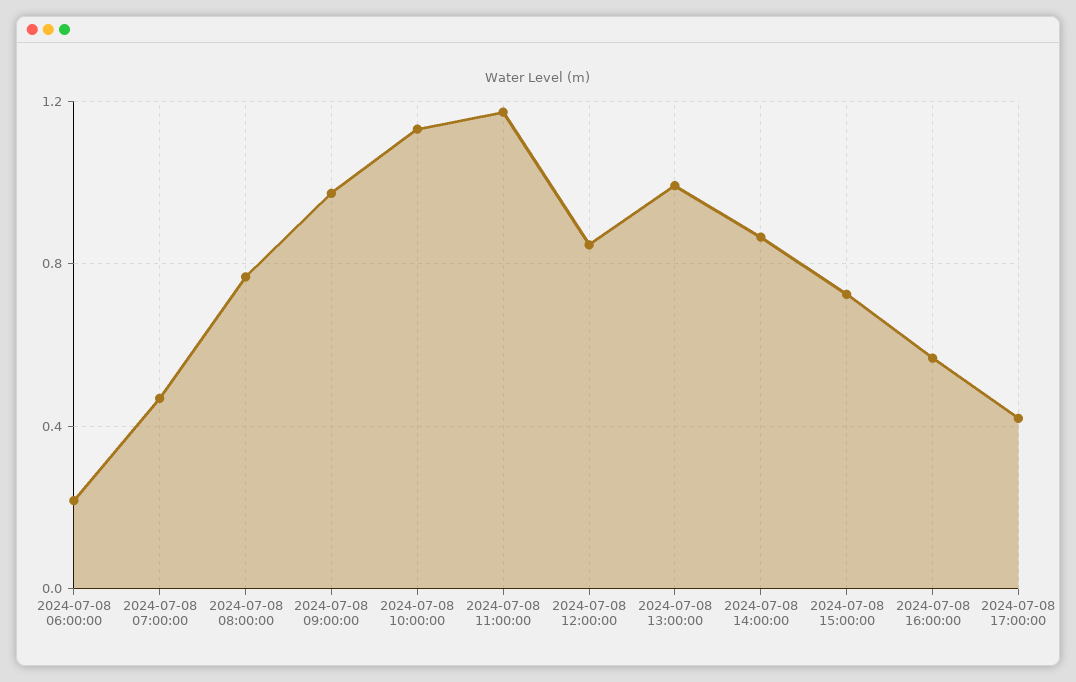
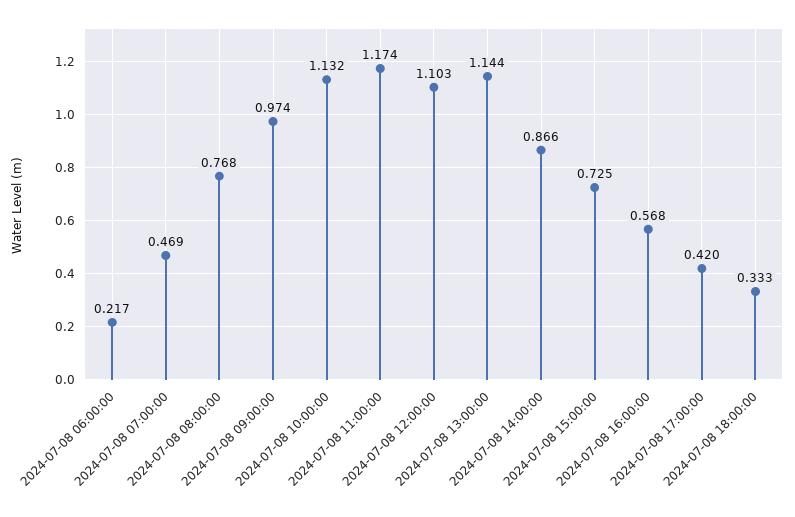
2024-07-08 12:00:00: 0.85 -> 1.103
2024-07-08 13:00:00: 1 -> 1.144
2024-07-08 18:00:00: none -> 0.333

